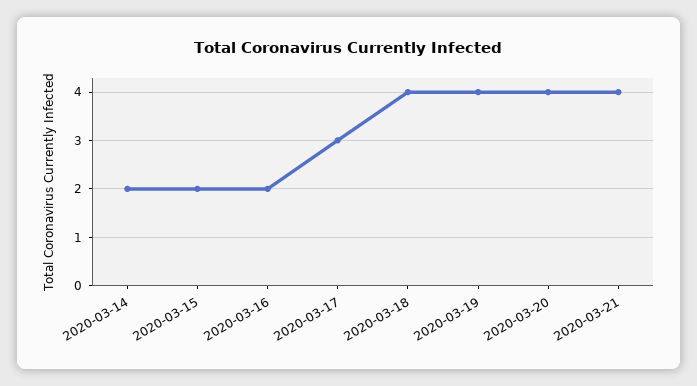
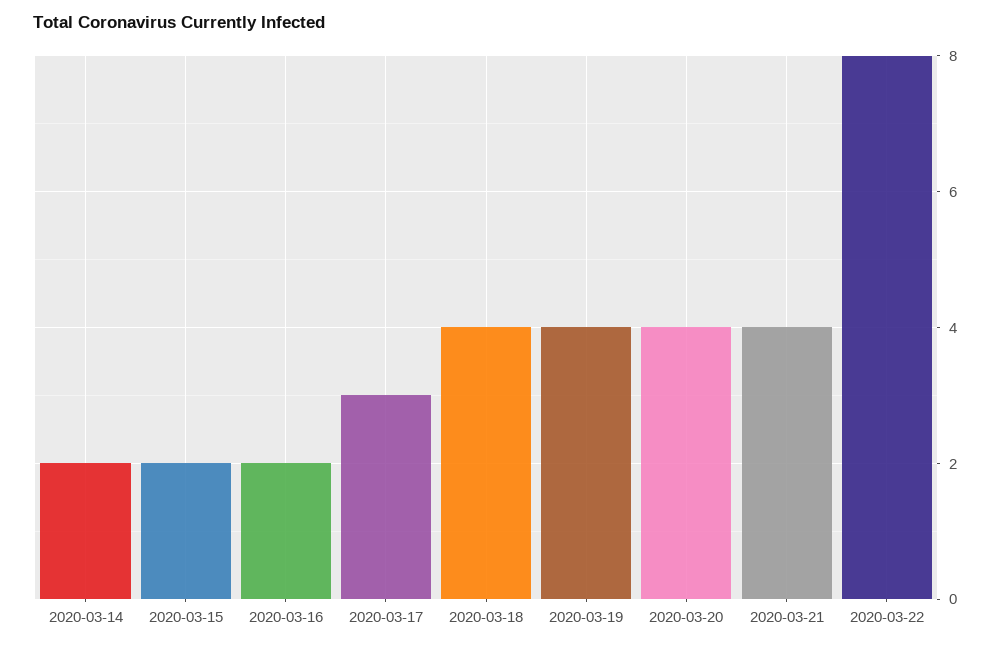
2020-03-22: none -> 8

